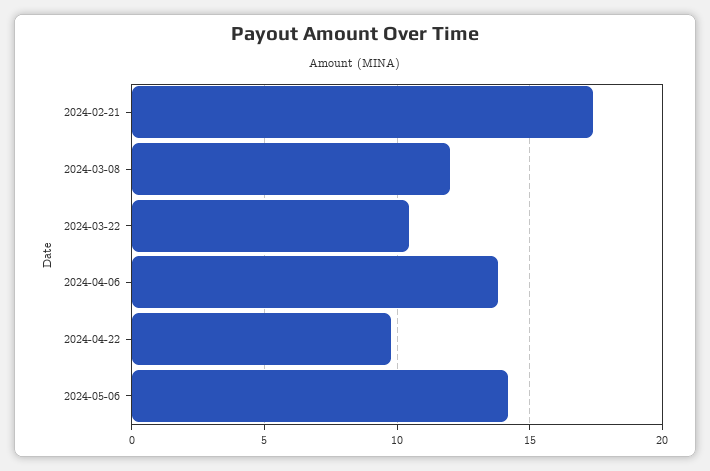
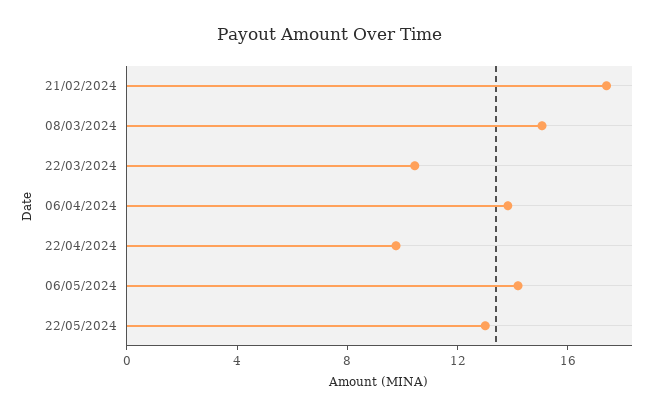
2024-03-08: 12 -> 15
22/05/2024: none -> 13

